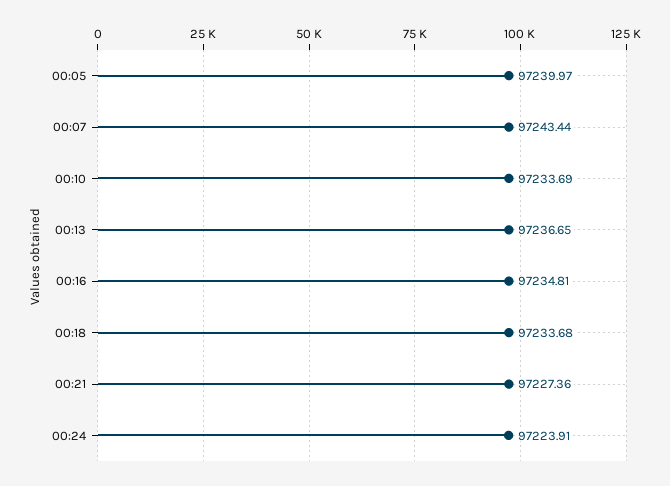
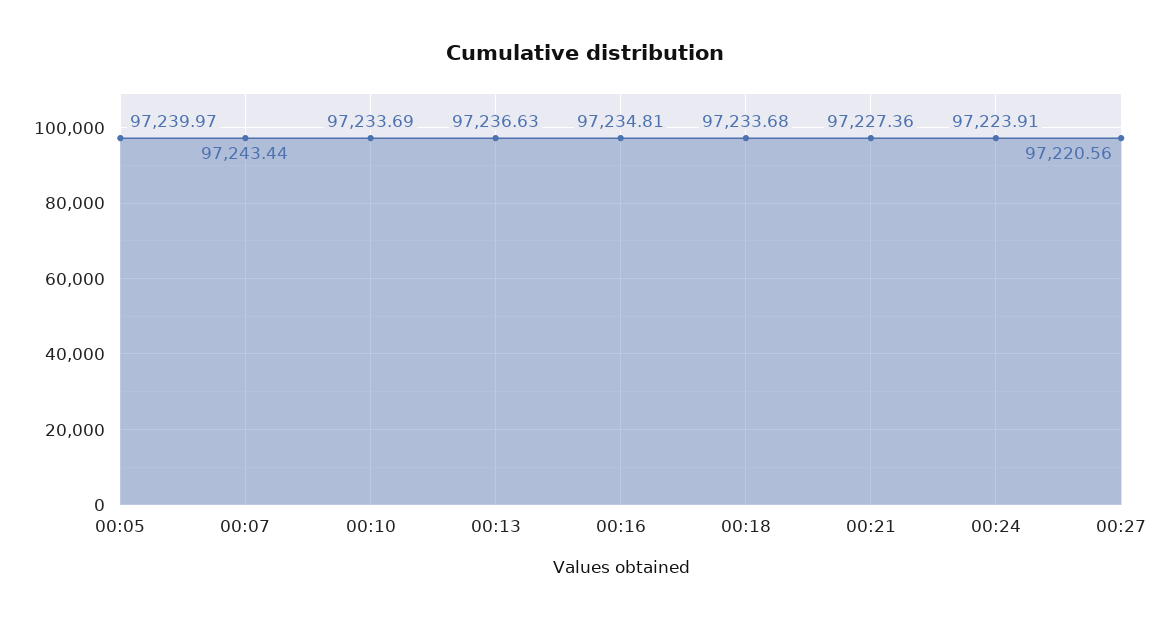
00:13: 97236.65 -> 97236.63
00:27: none -> 97220.56

